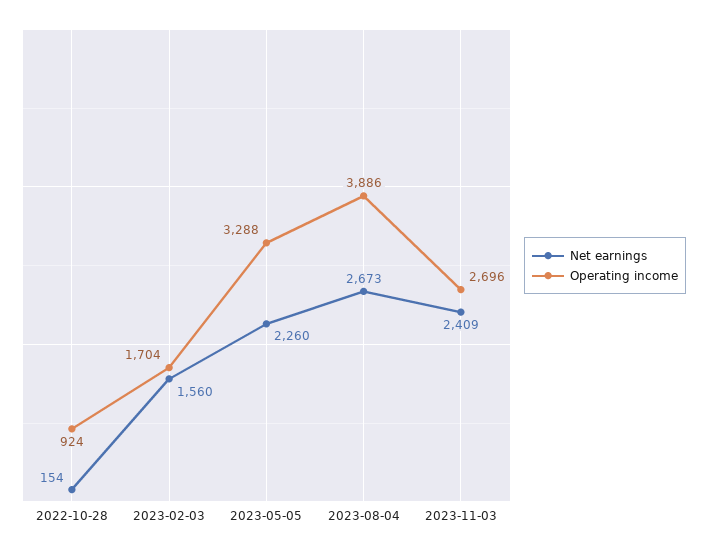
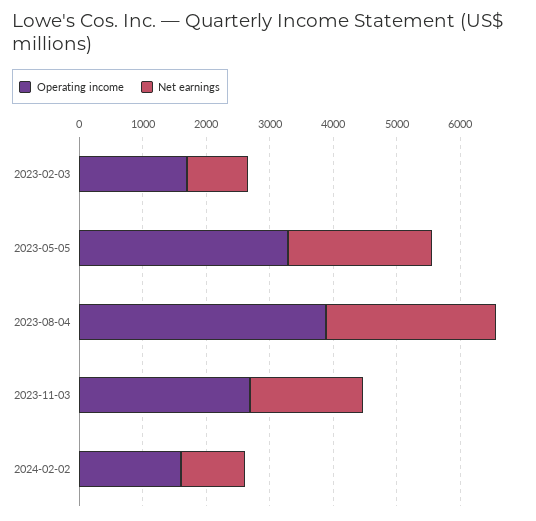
Net earnings, 2022-10-28: 154 -> none
Operating income, 2022-10-28: 924 -> none
Net earnings, 2023-02-03: 1560 -> 1000
Net earnings, 2023-11-03: 2409 -> 1800
Operating income, 2024-02-02: none -> 1600
Net earnings, 2024-02-02: none -> 1000

